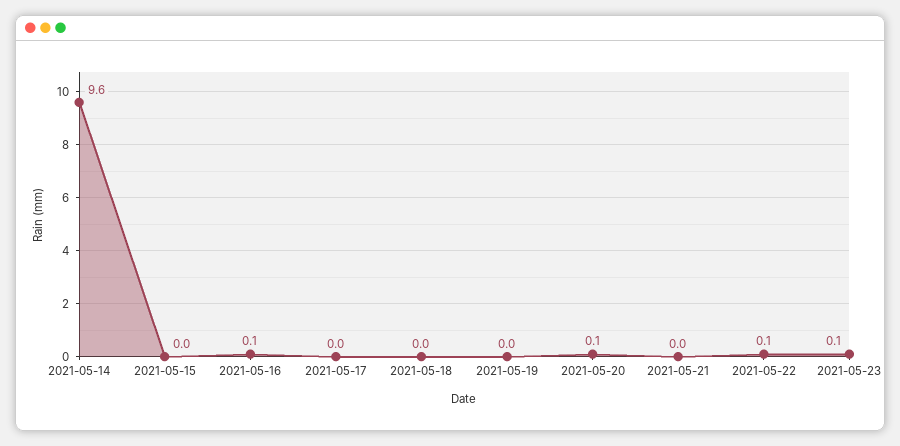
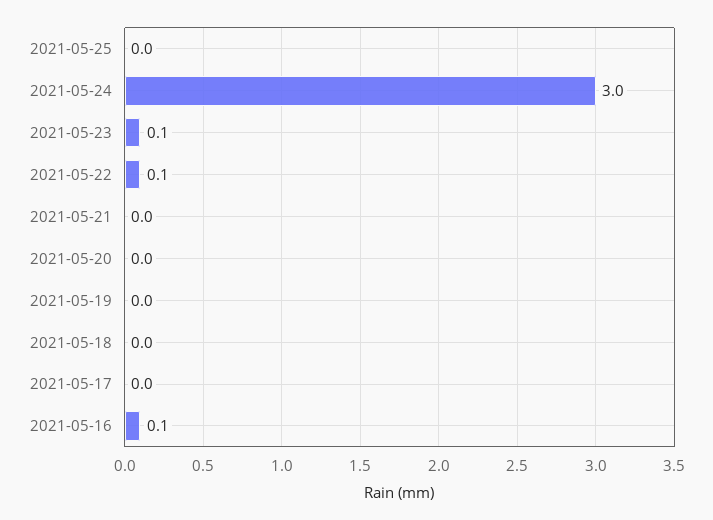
2021-05-14: 9.6 -> none
2021-05-15: 0 -> none
2021-05-20: 0.1 -> 0
2021-05-25: none -> 0
2021-05-24: none -> 3

